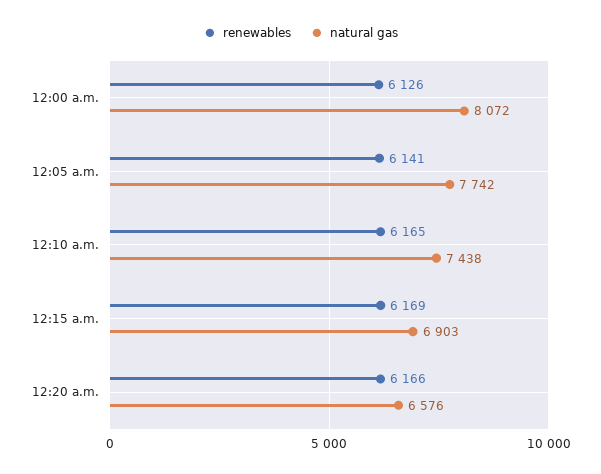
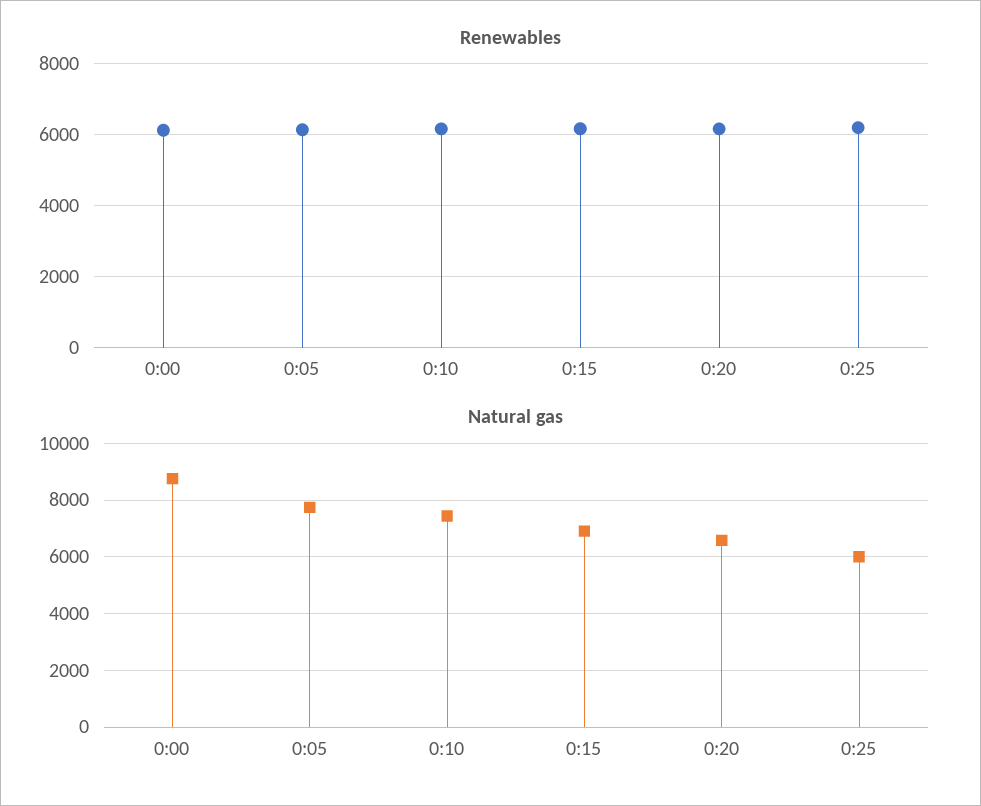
natural gas, 12:00 a.m.: 8072 -> 8750
renewables, 0:25: none -> 6200
natural gas, 0:25: none -> 6000

